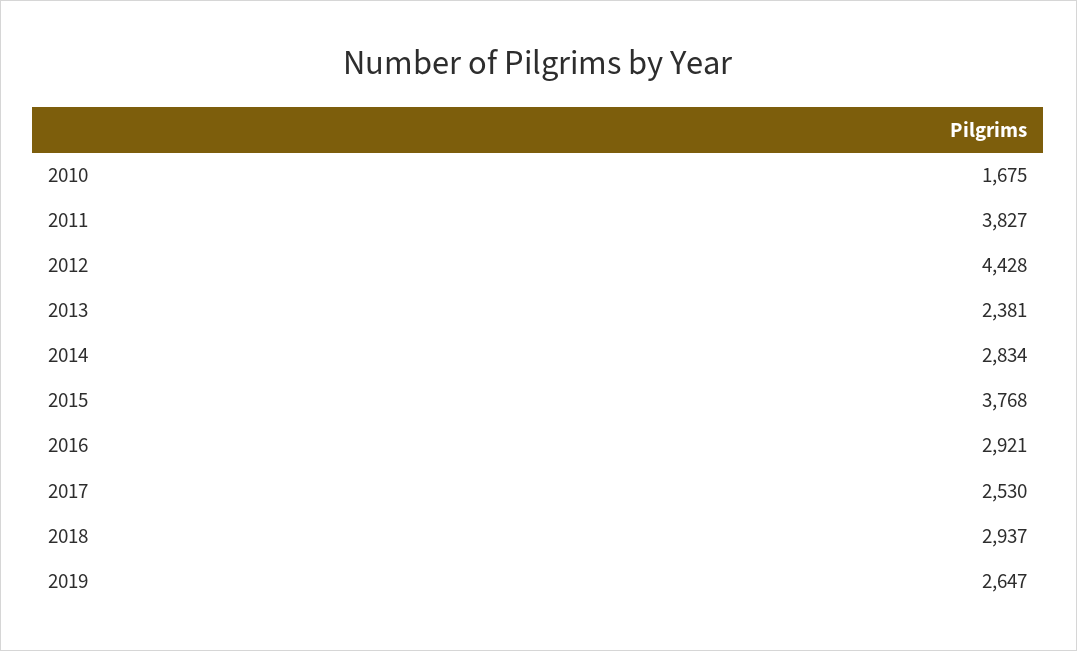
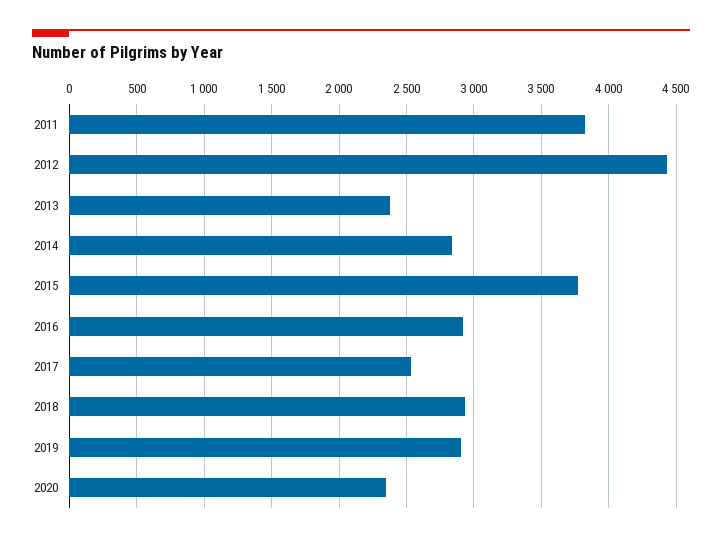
2010: 1675 -> none
2019: 2647 -> 2900
2020: none -> 2350

